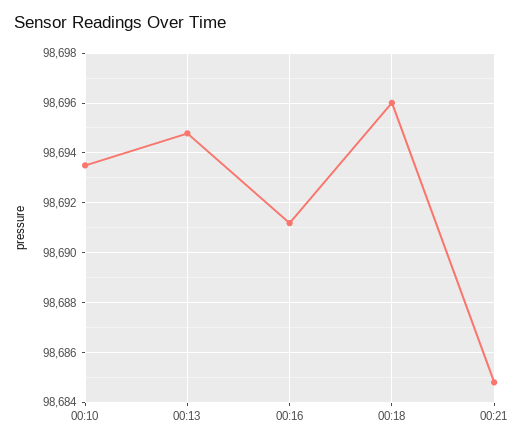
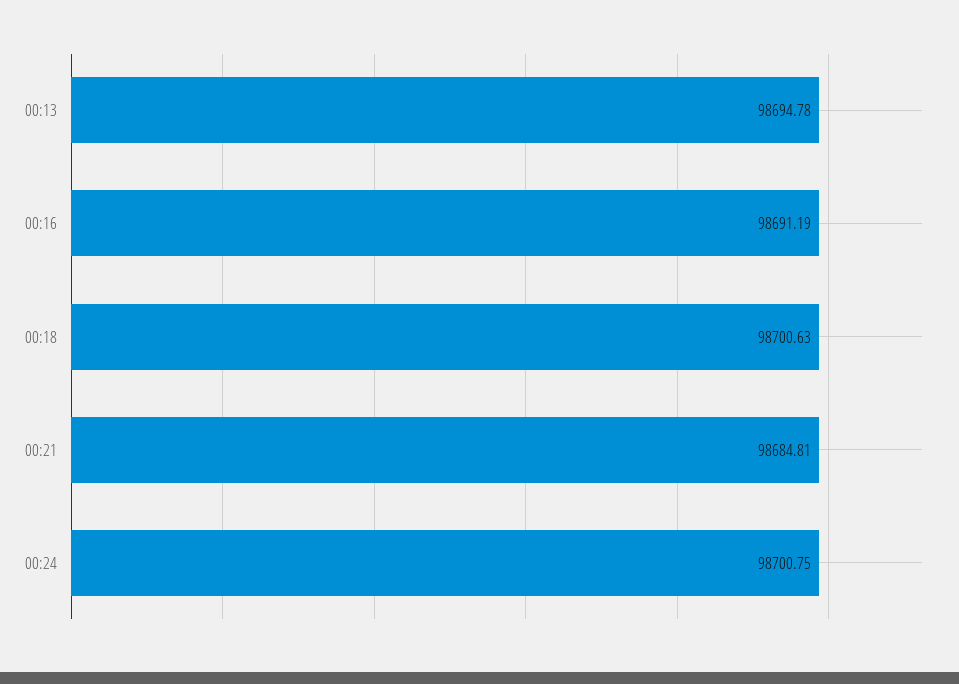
00:10: 98693.5 -> none
00:18: 98696 -> 98700.63
00:24: none -> 98700.75

